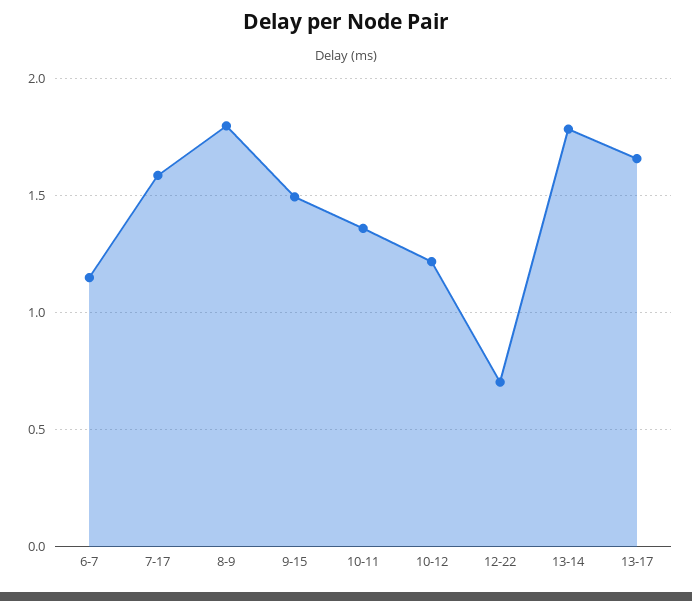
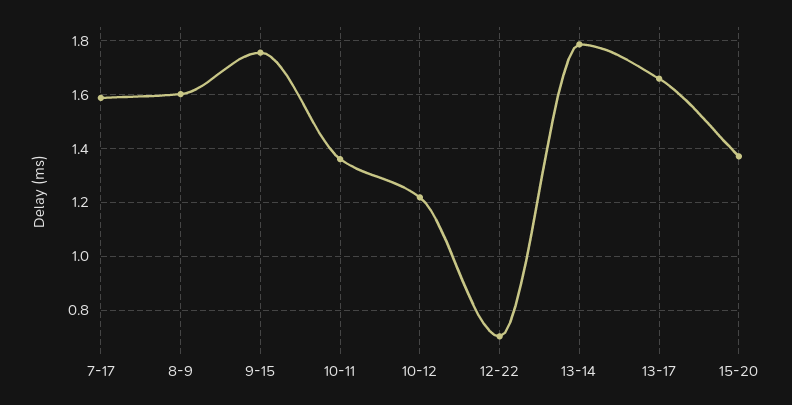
6-7: 1.15 -> none
8-9: 1.8 -> 1.6
9-15: 1.5 -> 1.75
15-20: none -> 1.375

